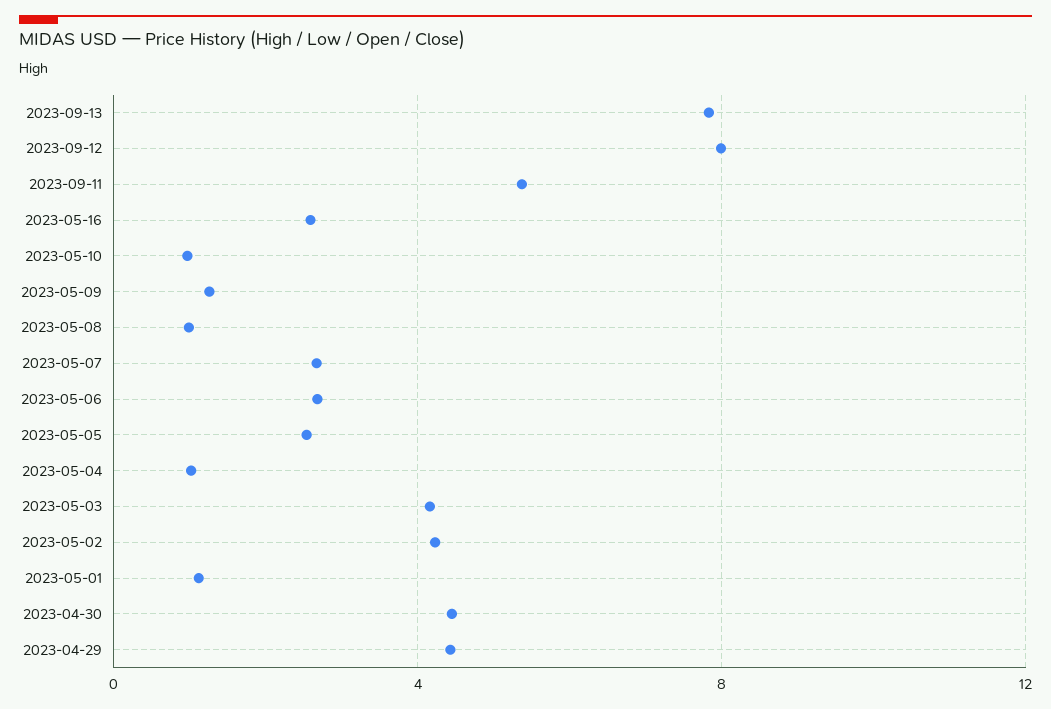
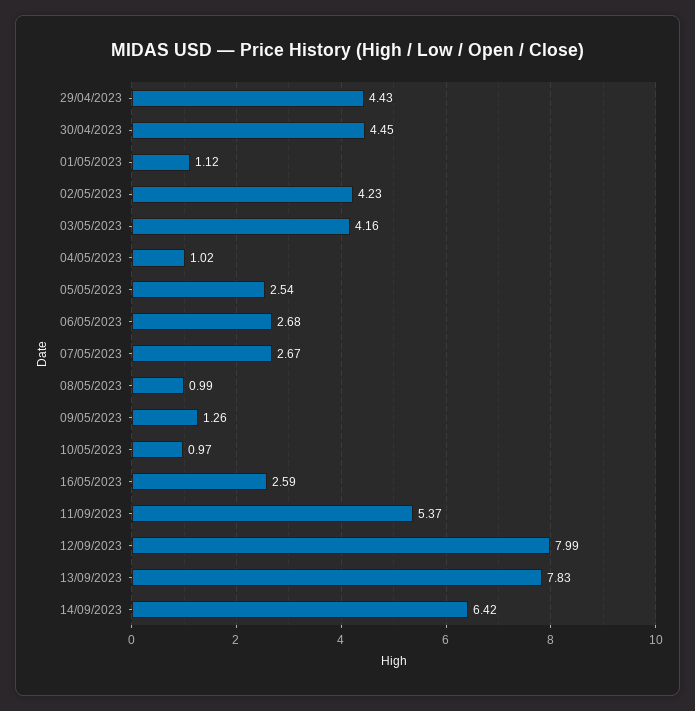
14/09/2023: none -> 6.42

